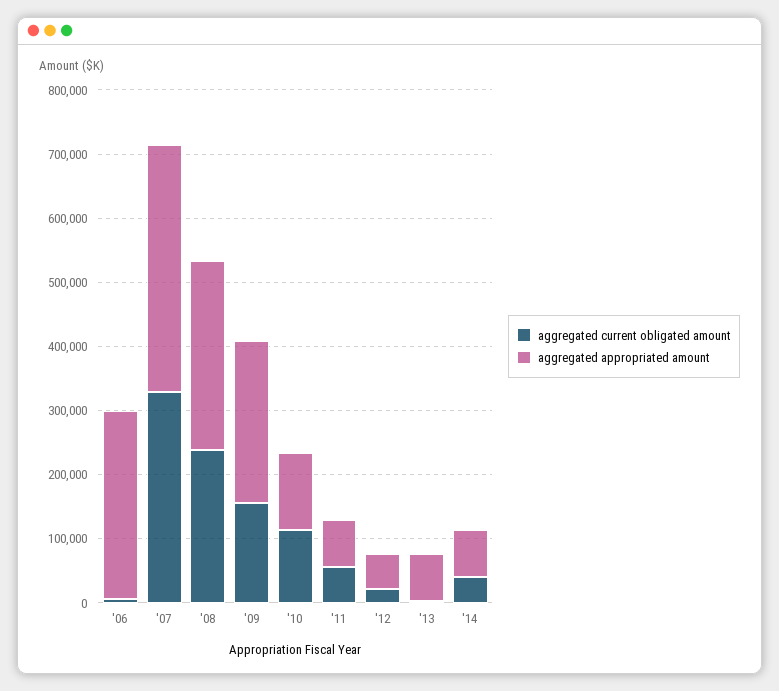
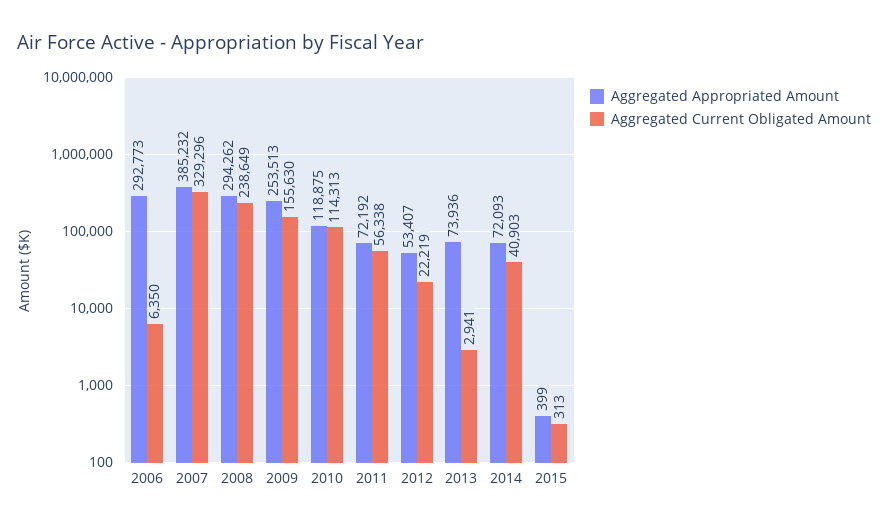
aggregated appropriated amount, 2015: none -> 399
aggregated current obligated amount, 2015: none -> 313

